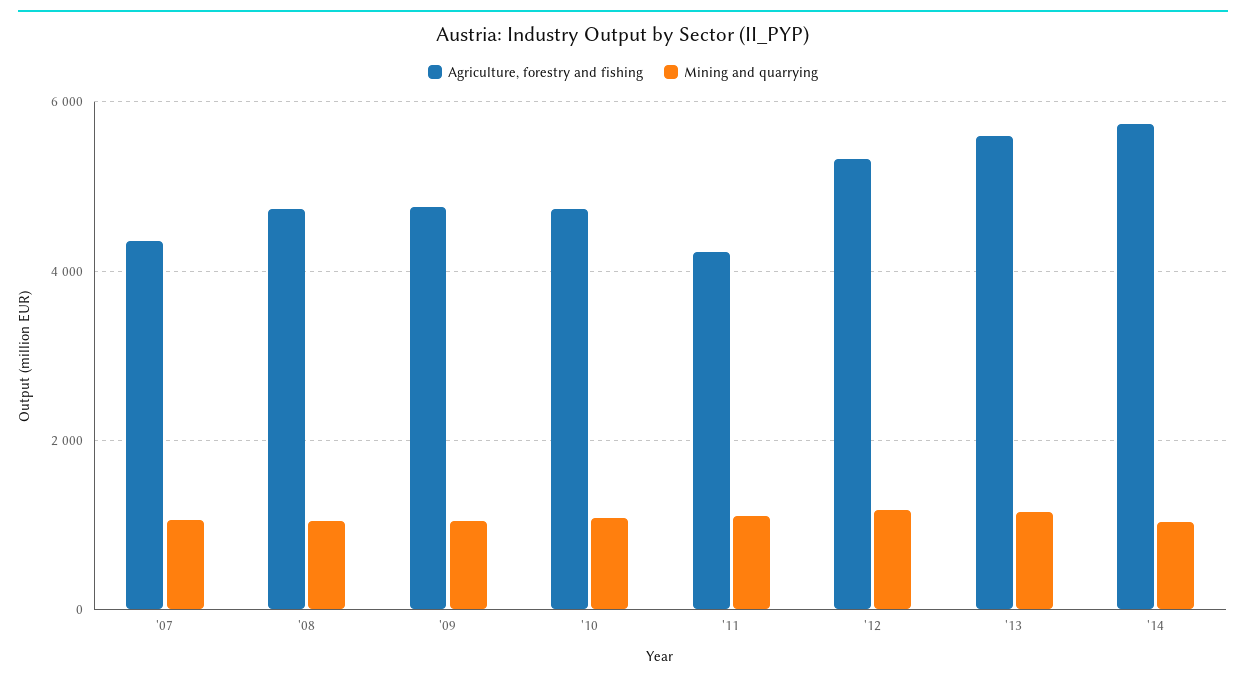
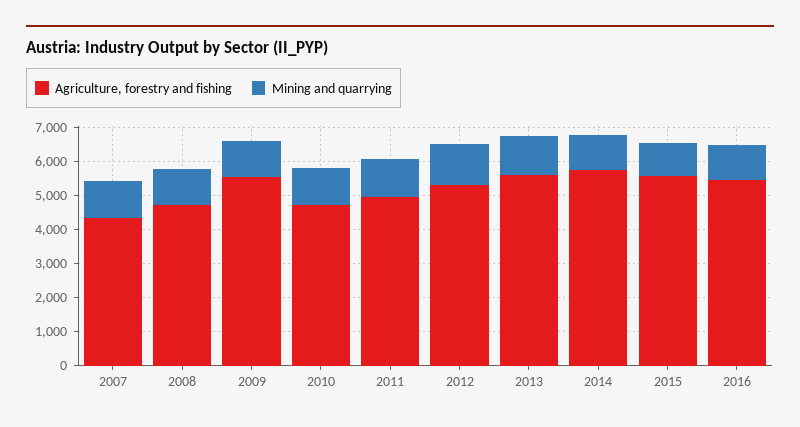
Agriculture, forestry and fishing, '09: 4800 -> 5500
Agriculture, forestry and fishing, '11: 4200 -> 5000
Agriculture, forestry and fishing, 2015: none -> 5500
Mining and quarrying, 2015: none -> 1000
Agriculture, forestry and fishing, 2016: none -> 5500
Mining and quarrying, 2016: none -> 1000

